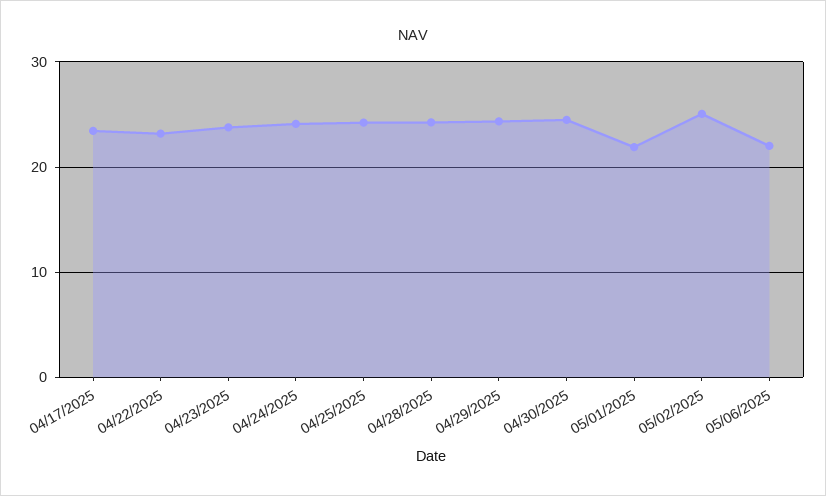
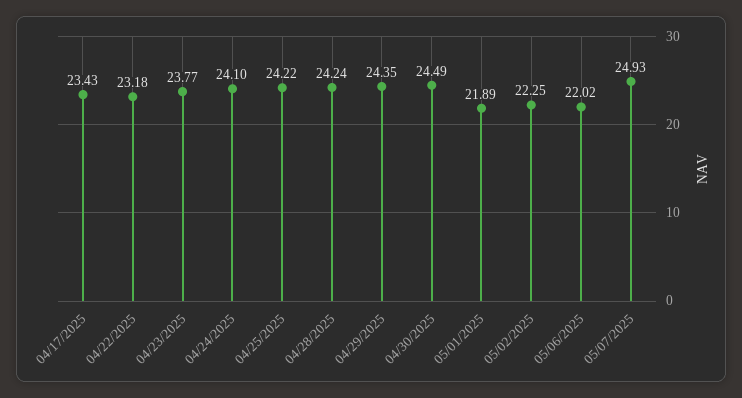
05/02/2025: 25 -> 22.25
05/07/2025: none -> 24.93

